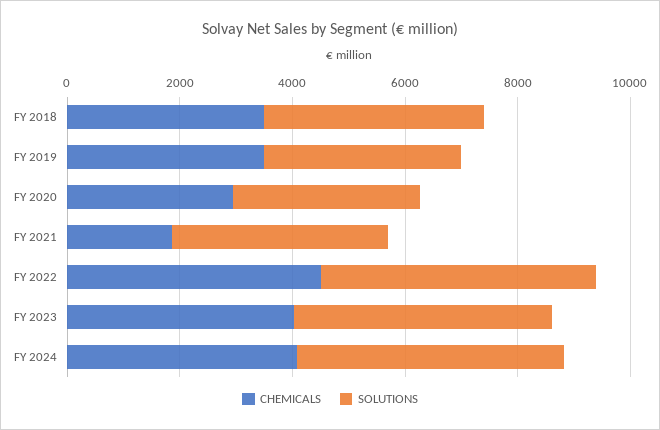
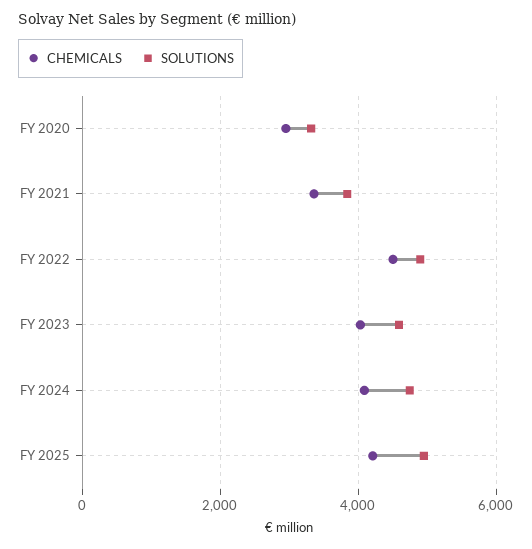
CHEMICALS, FY 2018: 3500 -> none
SOLUTIONS, FY 2018: 4000 -> none
CHEMICALS, FY 2019: 3500 -> none
SOLUTIONS, FY 2019: 3500 -> none
CHEMICALS, FY 2021: 2000 -> 3400
CHEMICALS, FY 2025: none -> 4200
SOLUTIONS, FY 2025: none -> 5000

